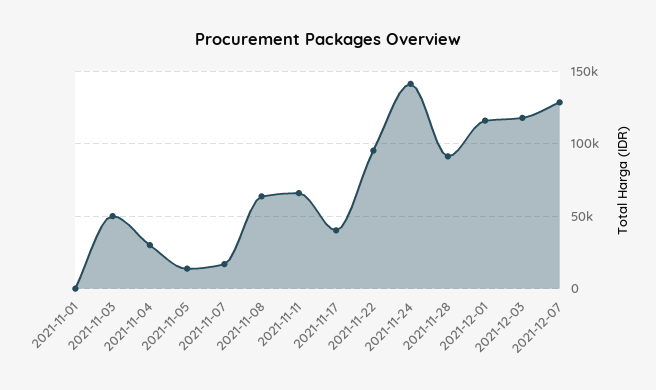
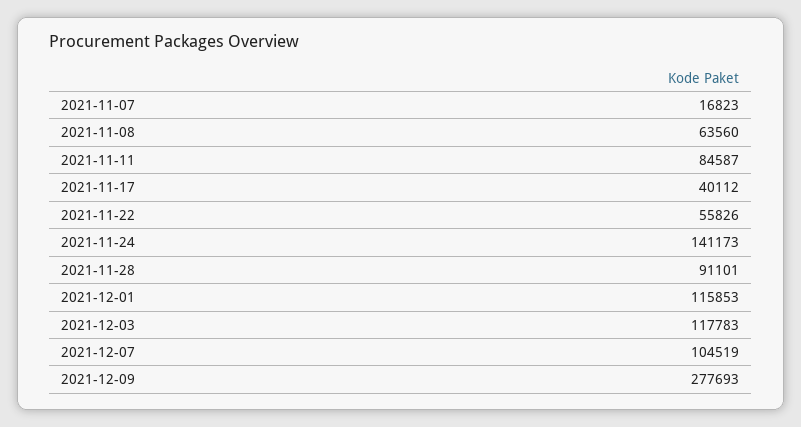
2021-11-01: 0 -> none
2021-11-03: 50000 -> none
2021-11-04: 30000 -> none
2021-11-05: 15000 -> none
2021-11-11: 65000 -> 84587
2021-11-22: 95000 -> 55826
2021-12-07: 130000 -> 104519
2021-12-09: none -> 277693

